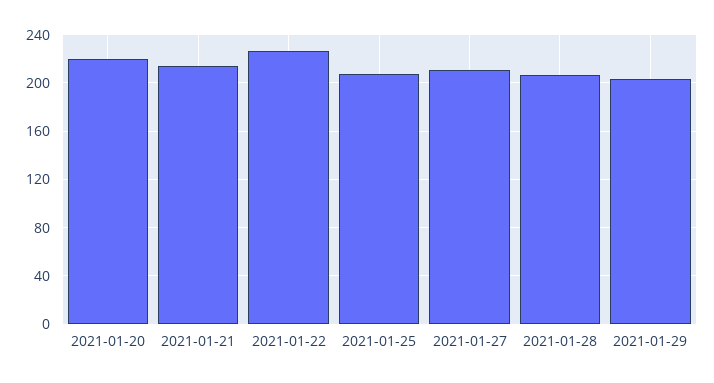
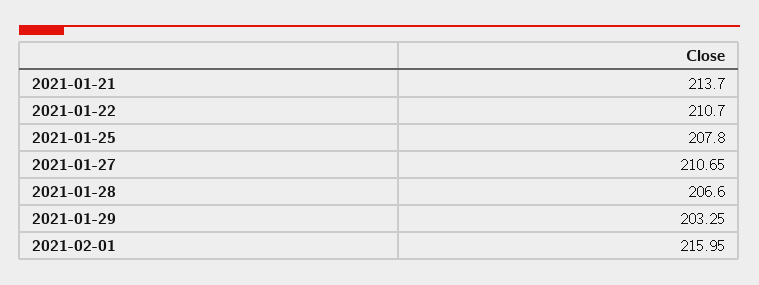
2021-01-20: 220 -> none
2021-01-22: 225 -> 210.7
2021-02-01: none -> 215.95

